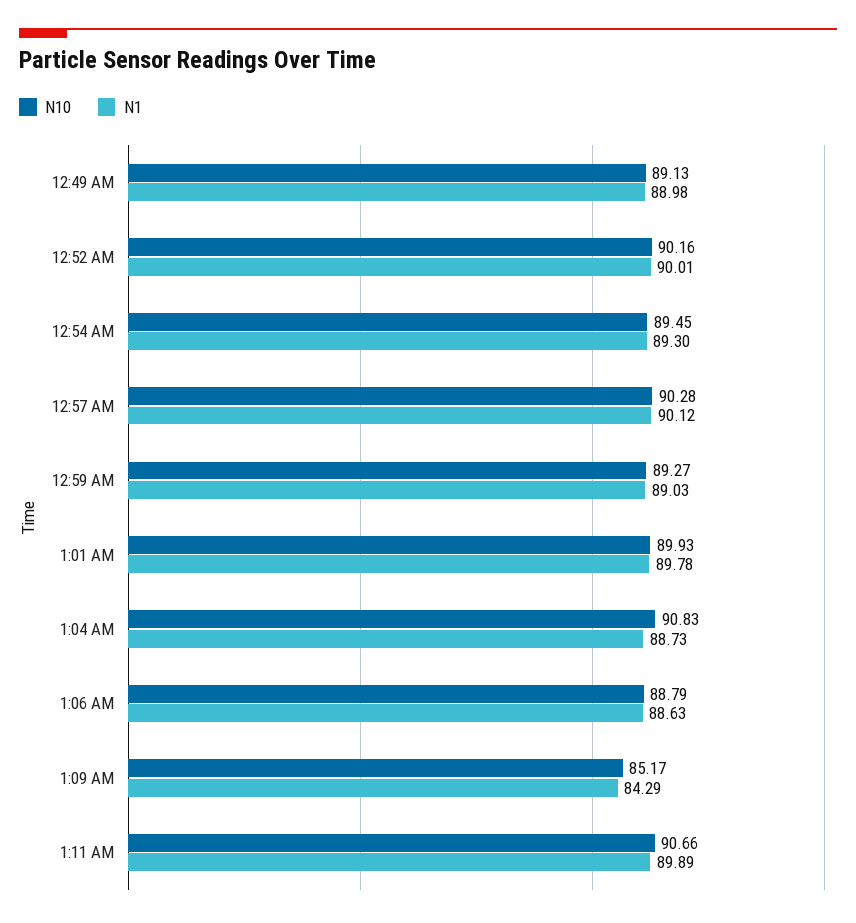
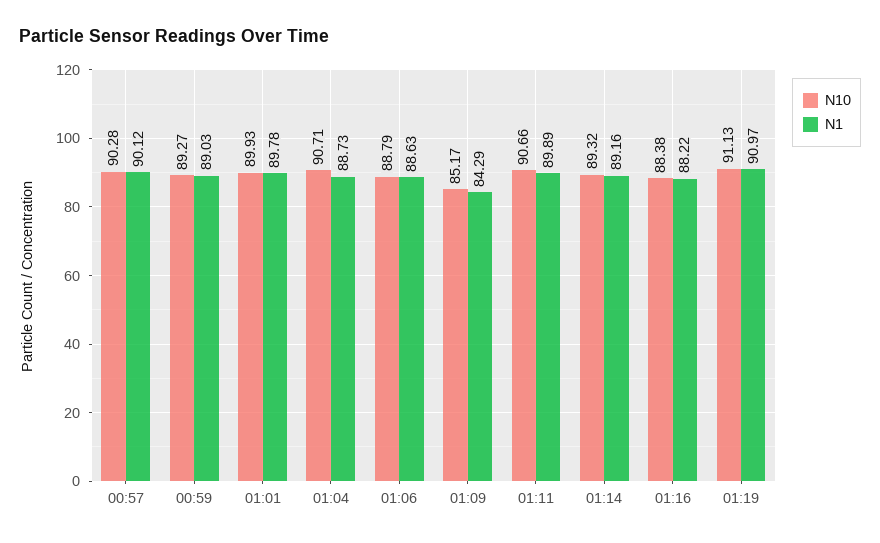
N10, 12:49 AM: 89.13 -> none
N1, 12:49 AM: 88.98 -> none
N10, 12:52 AM: 90.16 -> none
N1, 12:52 AM: 90.01 -> none
N10, 12:54 AM: 89.45 -> none
N1, 12:54 AM: 89.3 -> none
N10, 1:04 AM: 90.83 -> 90.71
N10, 01:14: none -> 89.32
N1, 01:14: none -> 89.16
N10, 01:16: none -> 88.38
N1, 01:16: none -> 88.22
N10, 01:19: none -> 91.13
N1, 01:19: none -> 90.97

